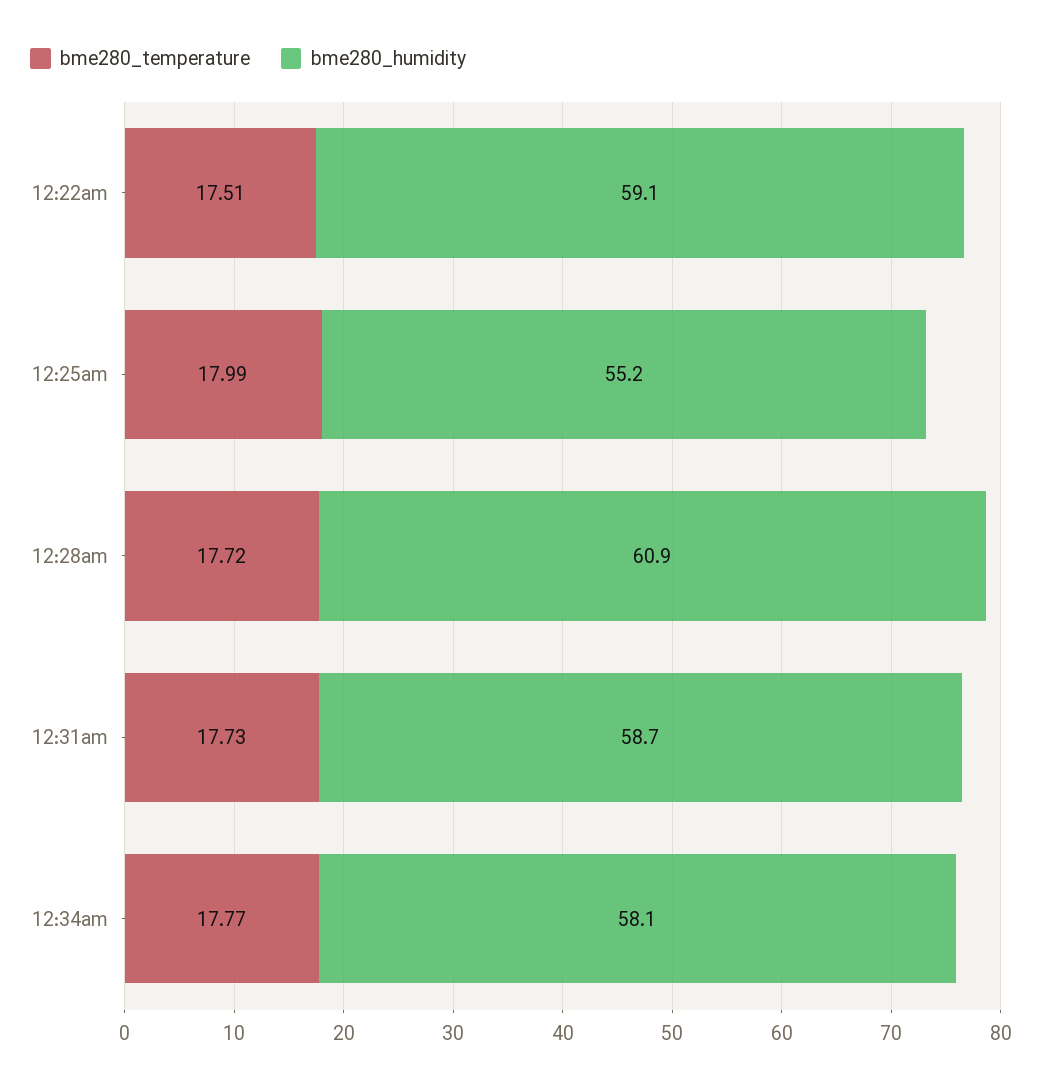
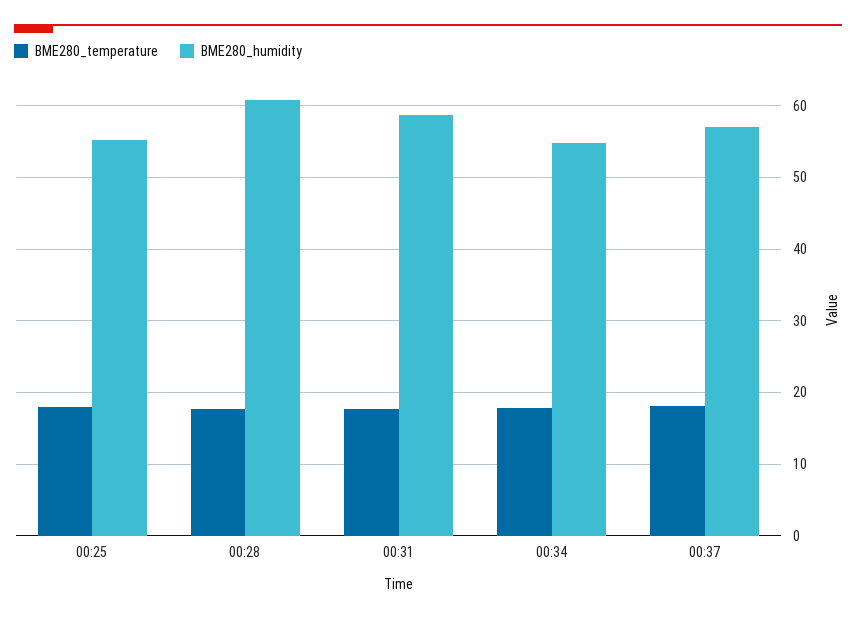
bme280_temperature, 12:22am: 17.51 -> none
bme280_humidity, 12:22am: 59.1 -> none
bme280_humidity, 12:34am: 58.1 -> 55
bme280_temperature, 00:37: none -> 18
bme280_humidity, 00:37: none -> 57

